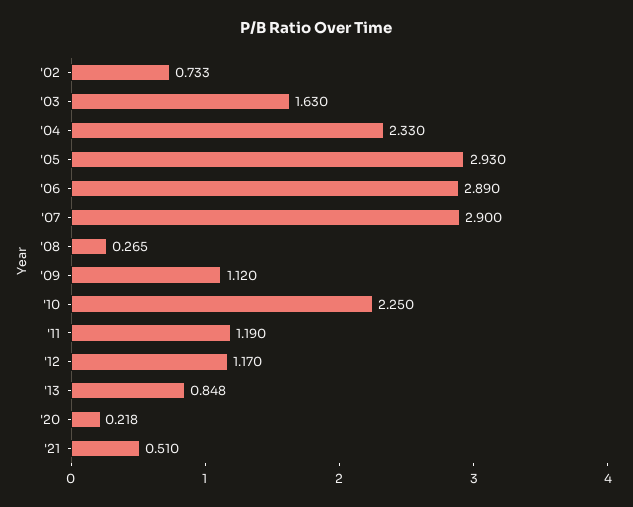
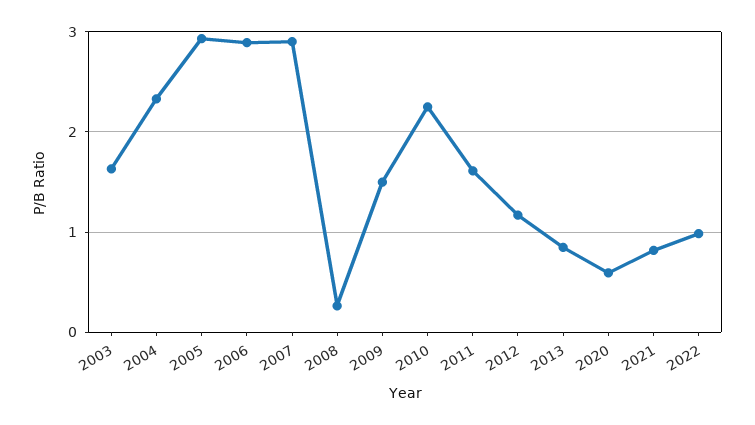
'02: 0.733 -> none
'09: 1.12 -> 1.5
'11: 1.19 -> 1.6
'20: 0.218 -> 0.6
'21: 0.51 -> 0.8
2022: none -> 1

